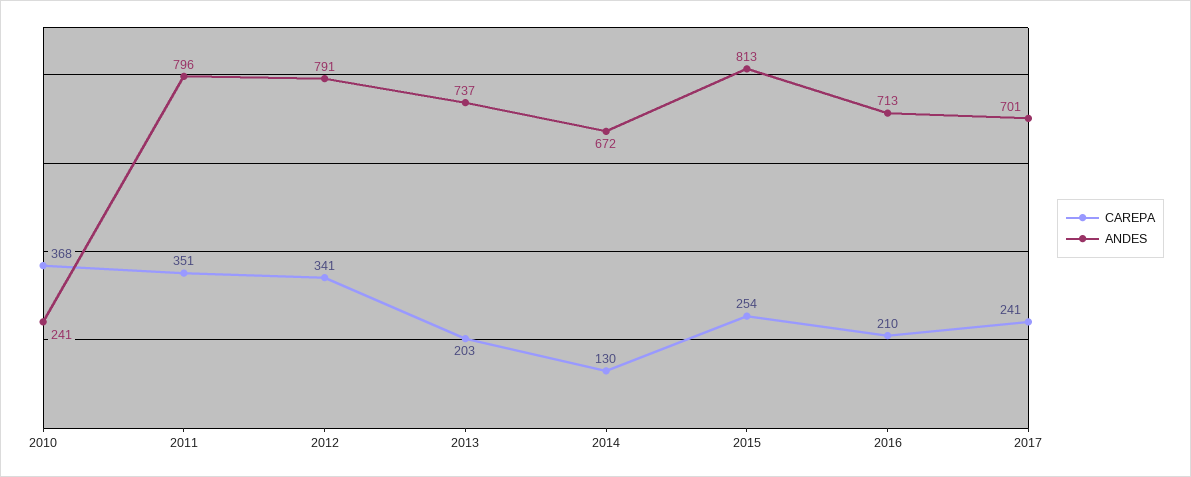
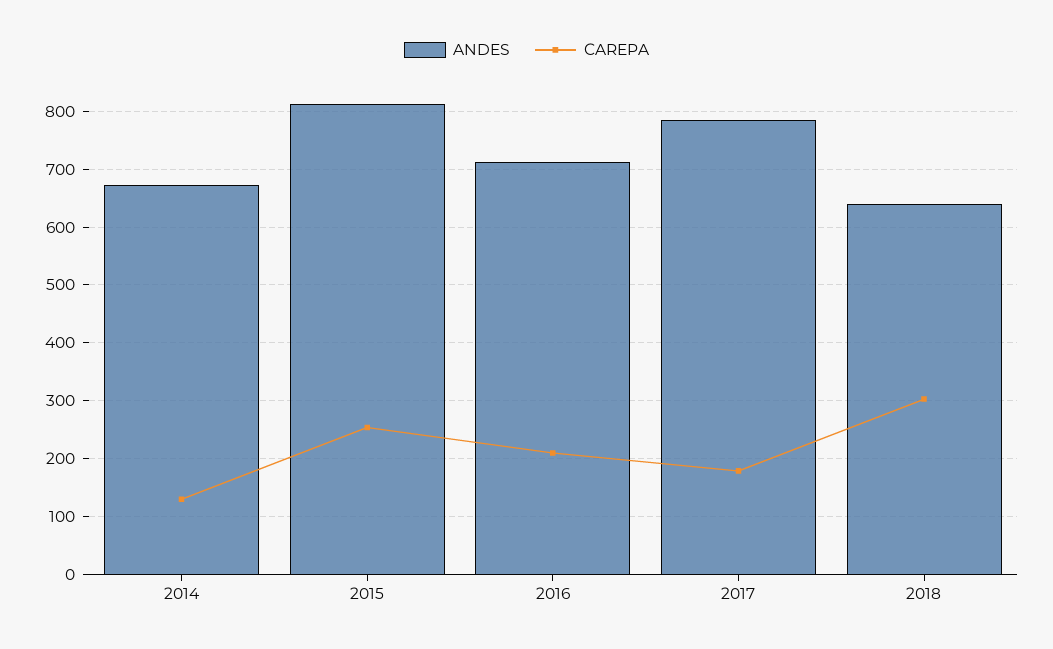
CAREPA, 2010: 368 -> none
ANDES, 2010: 241 -> none
CAREPA, 2011: 351 -> none
ANDES, 2011: 796 -> none
CAREPA, 2012: 341 -> none
ANDES, 2012: 791 -> none
CAREPA, 2013: 203 -> none
ANDES, 2013: 737 -> none
CAREPA, 2017: 241 -> 180
ANDES, 2017: 701 -> 780
ANDES, 2018: none -> 640
CAREPA, 2018: none -> 300

